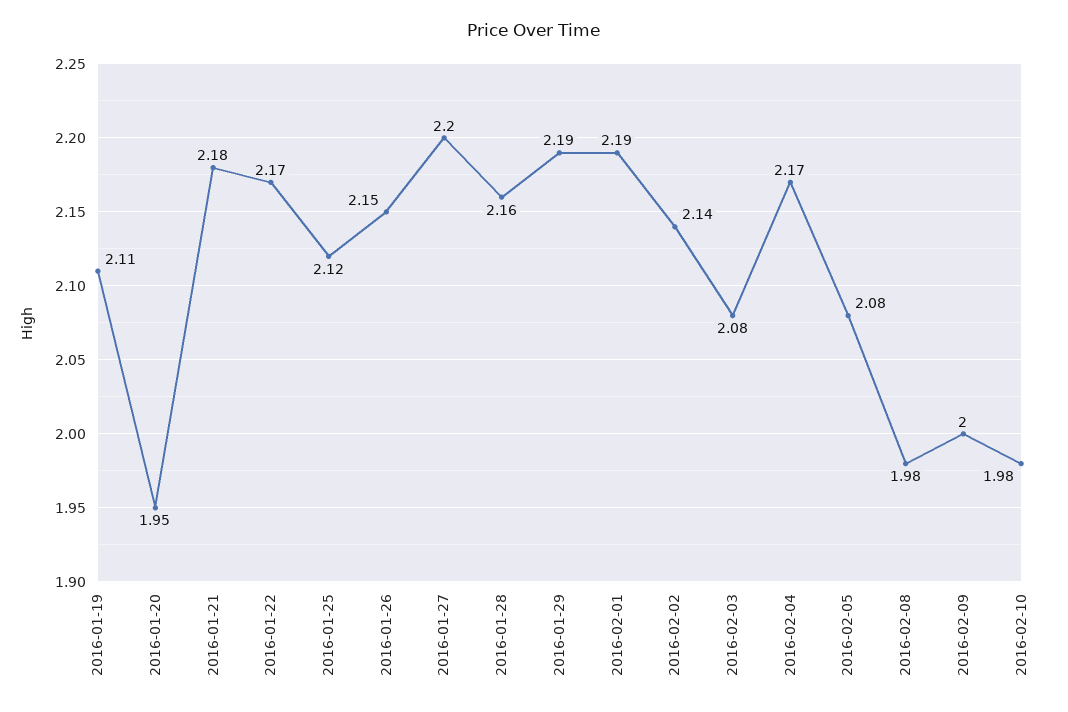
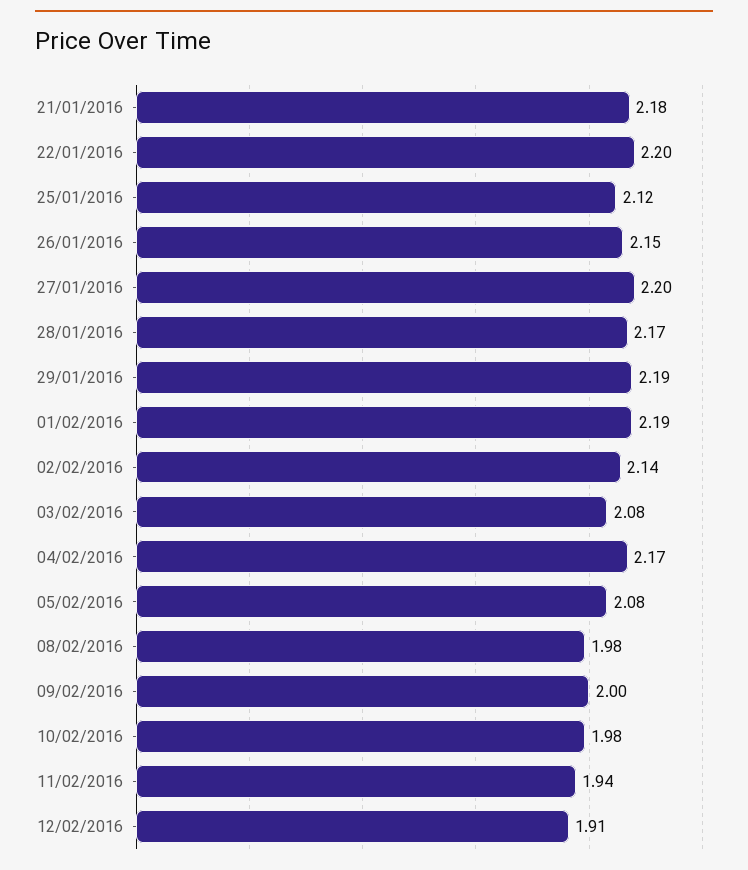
2016-01-19: 2.11 -> none
2016-01-20: 1.95 -> none
2016-01-22: 2.17 -> 2.2
2016-01-28: 2.16 -> 2.17
11/02/2016: none -> 1.94
12/02/2016: none -> 1.91

